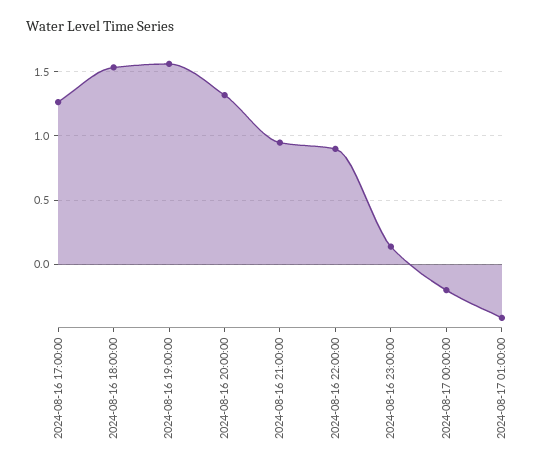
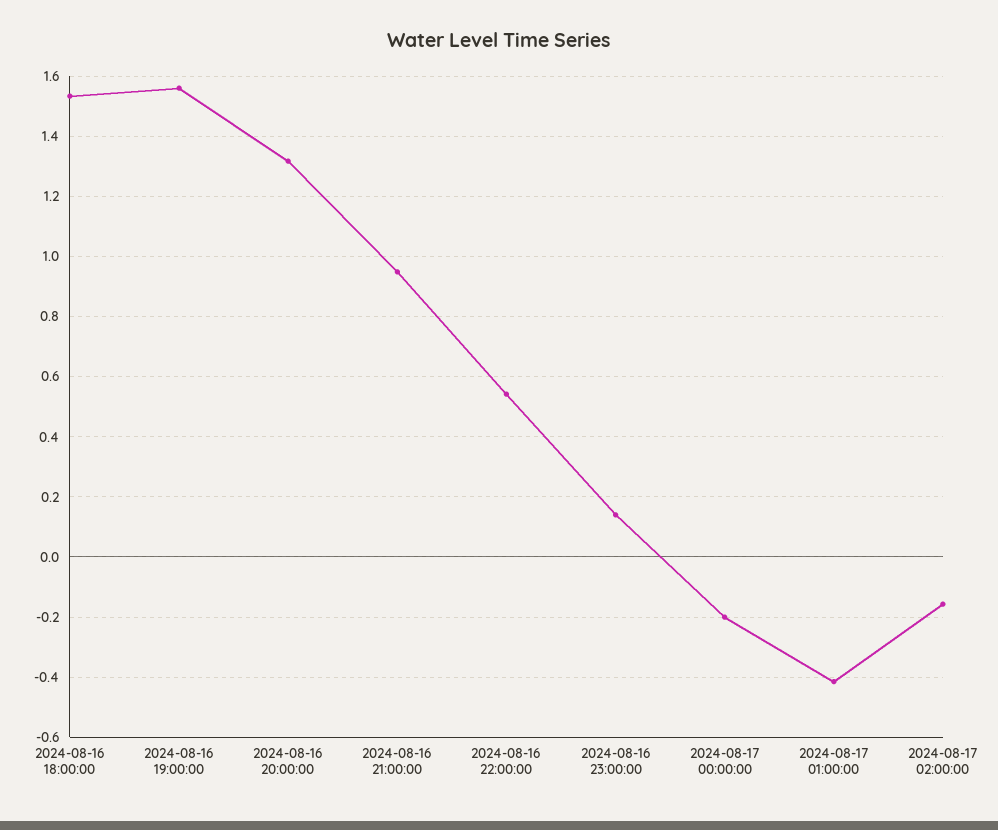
2024-08-16 17:00:00: 1.25 -> none
2024-08-16 22:00:00: 0.9 -> 0.54
2024-08-17 02:00:00: none -> -0.16

